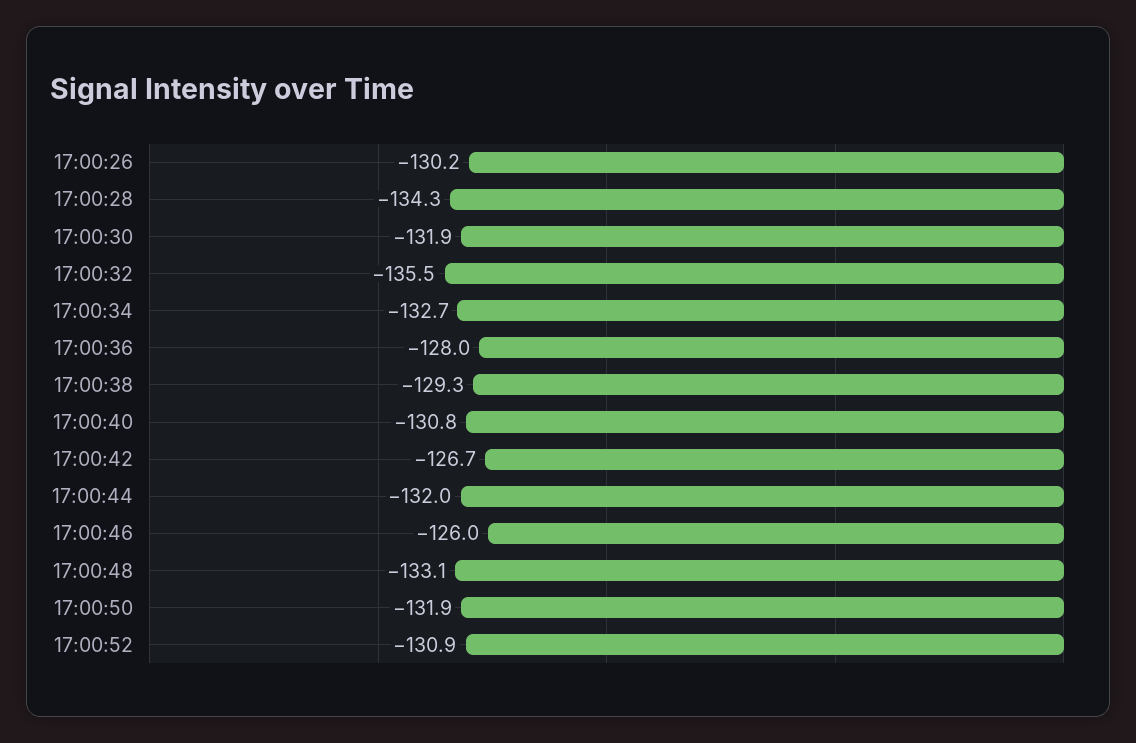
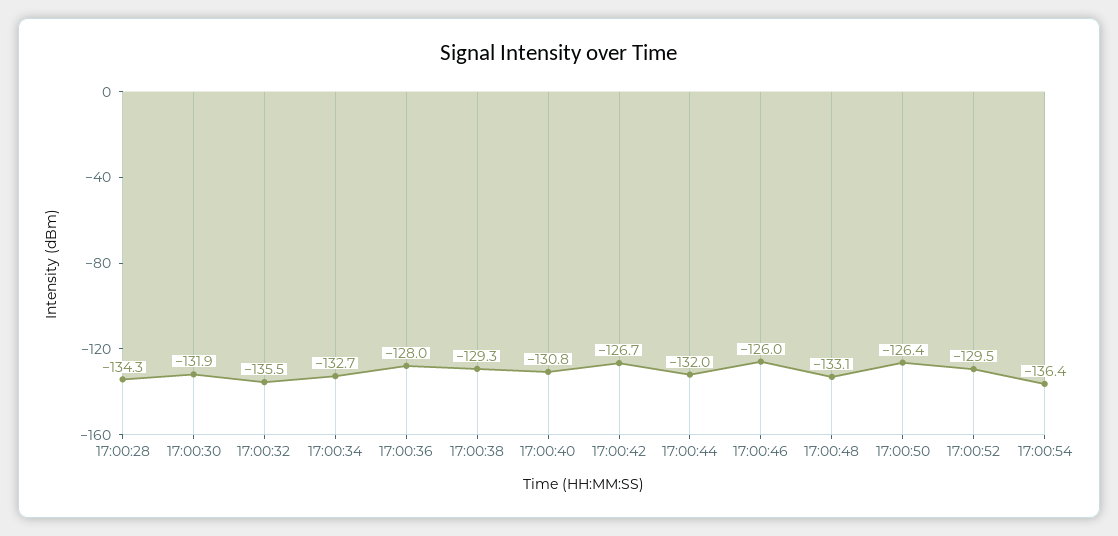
17:00:26: -130.2 -> none
17:00:50: -131.9 -> -126.4
17:00:52: -130.9 -> -129.5
17:00:54: none -> -136.4

